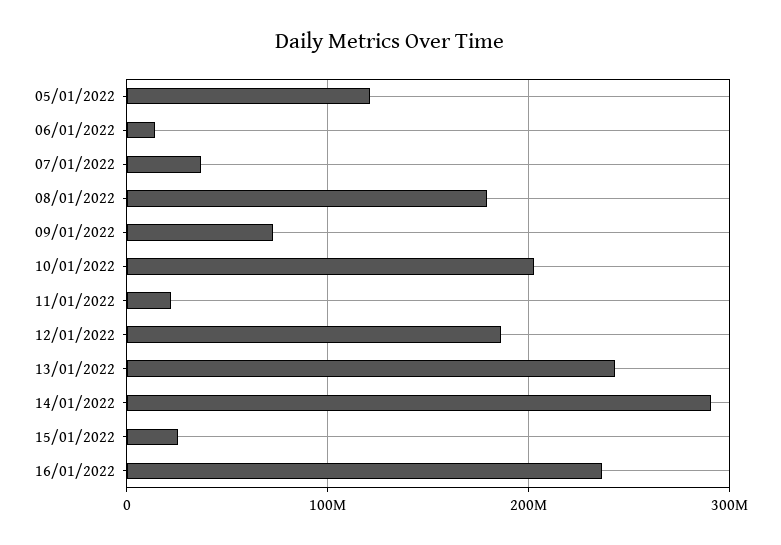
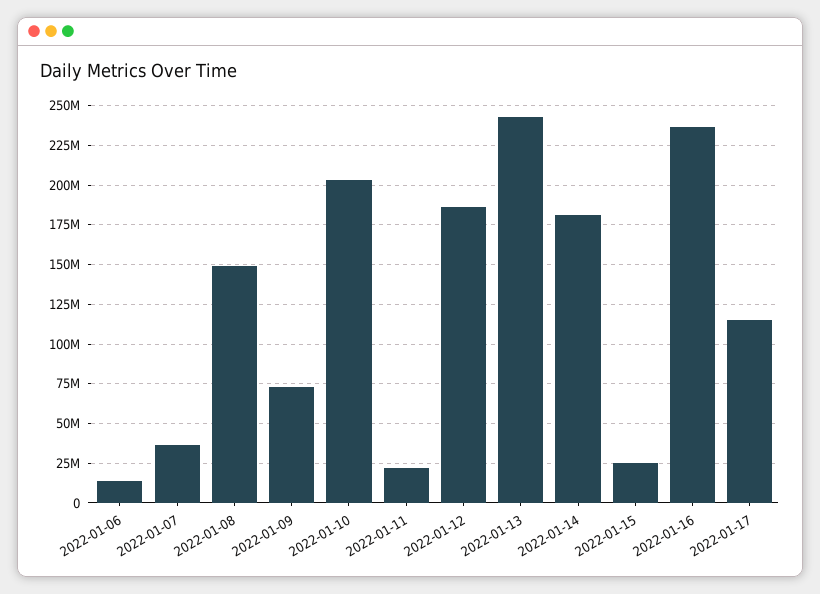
05/01/2022: 120000000 -> none
08/01/2022: 180000000 -> 150000000
14/01/2022: 290000000 -> 180000000
2022-01-17: none -> 115000000

